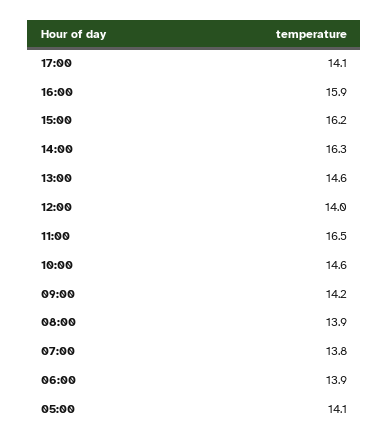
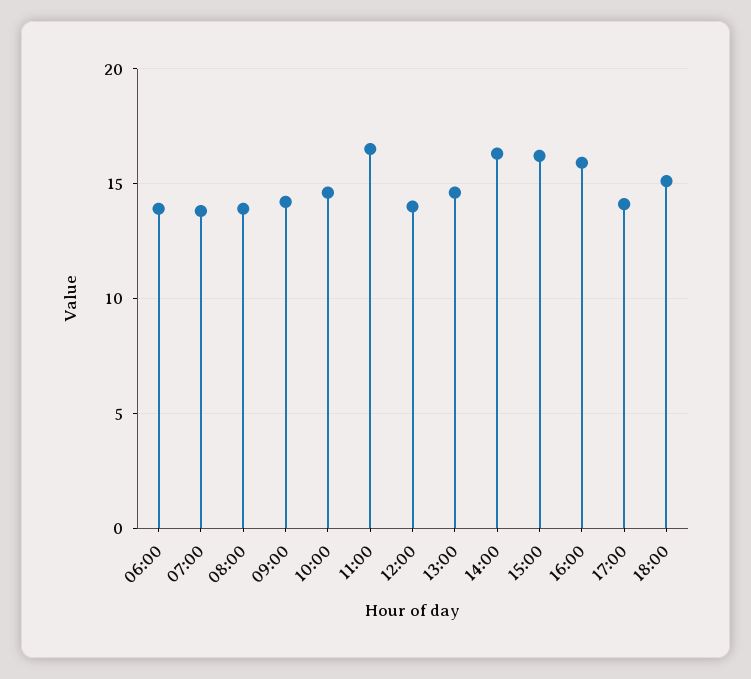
05:00: 14.1 -> none
18:00: none -> 15

